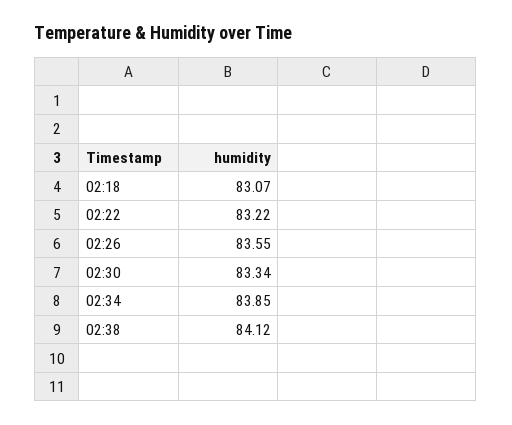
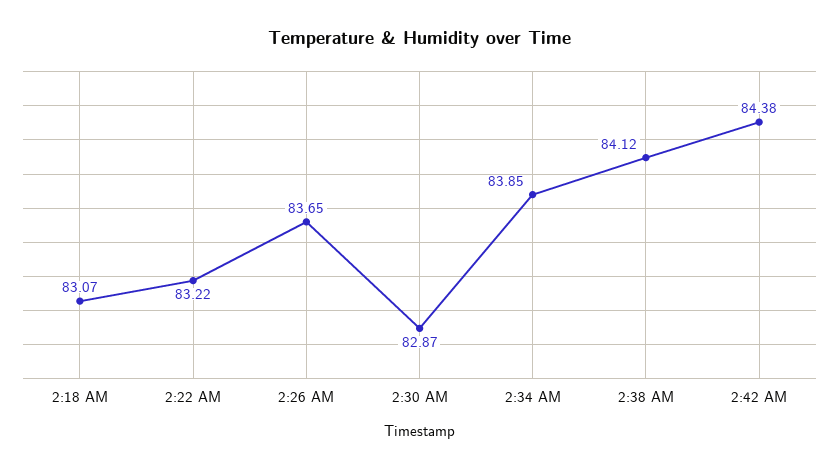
02:26: 83.55 -> 83.65
02:30: 83.34 -> 82.87
2:42 AM: none -> 84.38

